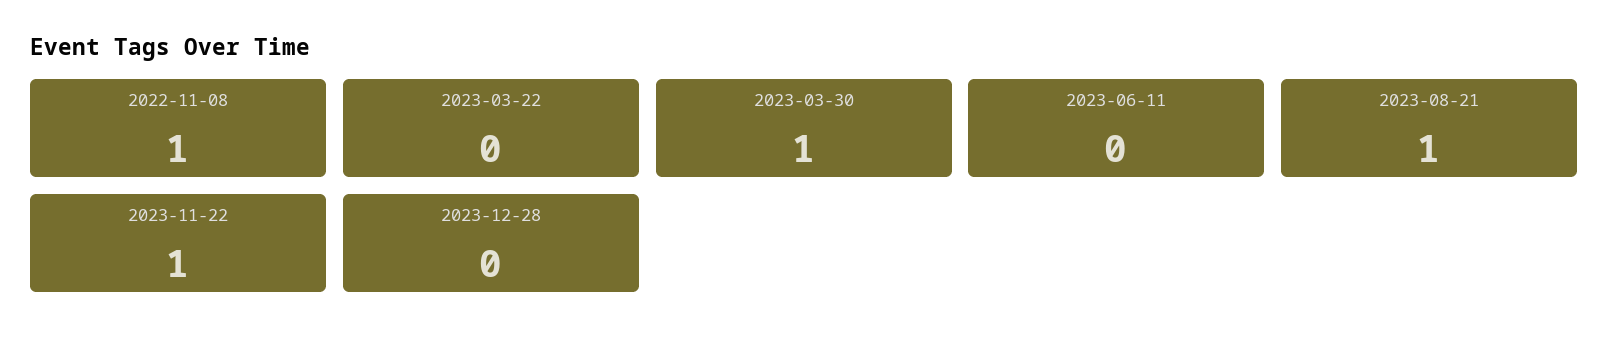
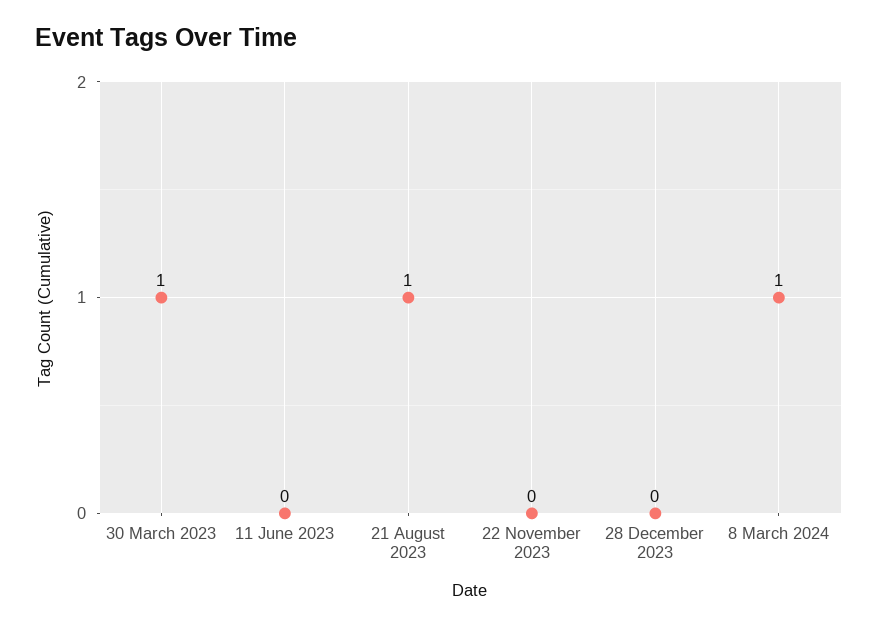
2022-11-08: 1 -> none
2023-03-22: 0 -> none
2023-11-22: 1 -> 0
8 March 2024: none -> 1

